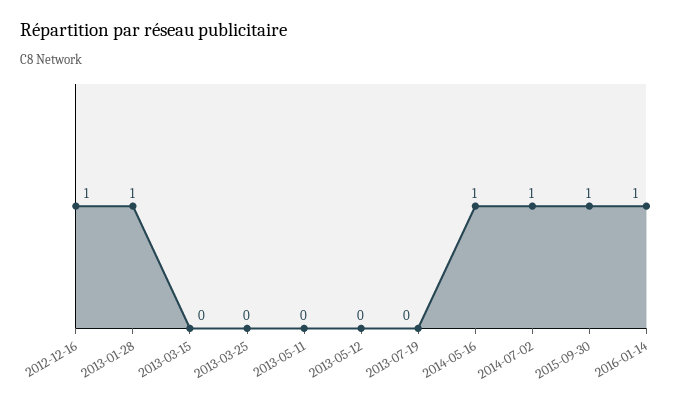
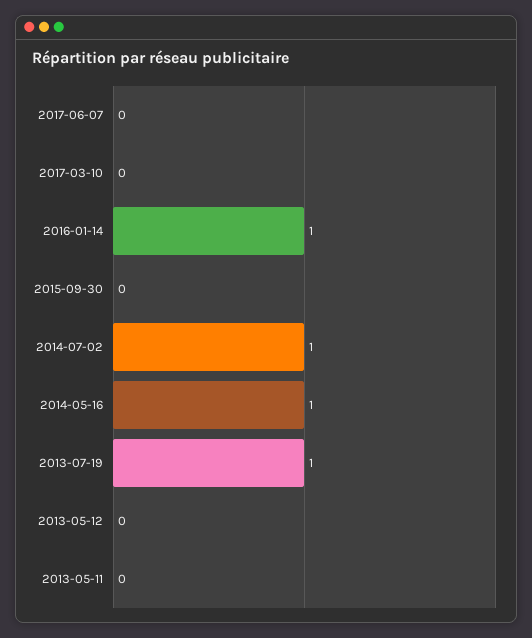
2012-12-16: 1 -> none
2013-01-28: 1 -> none
2013-03-15: 0 -> none
2013-03-25: 0 -> none
2013-07-19: 0 -> 1
2015-09-30: 1 -> 0
2017-06-07: none -> 0
2017-03-10: none -> 0

